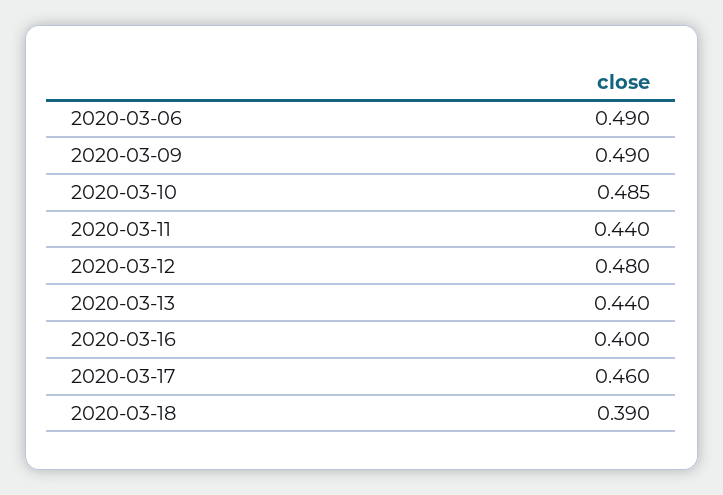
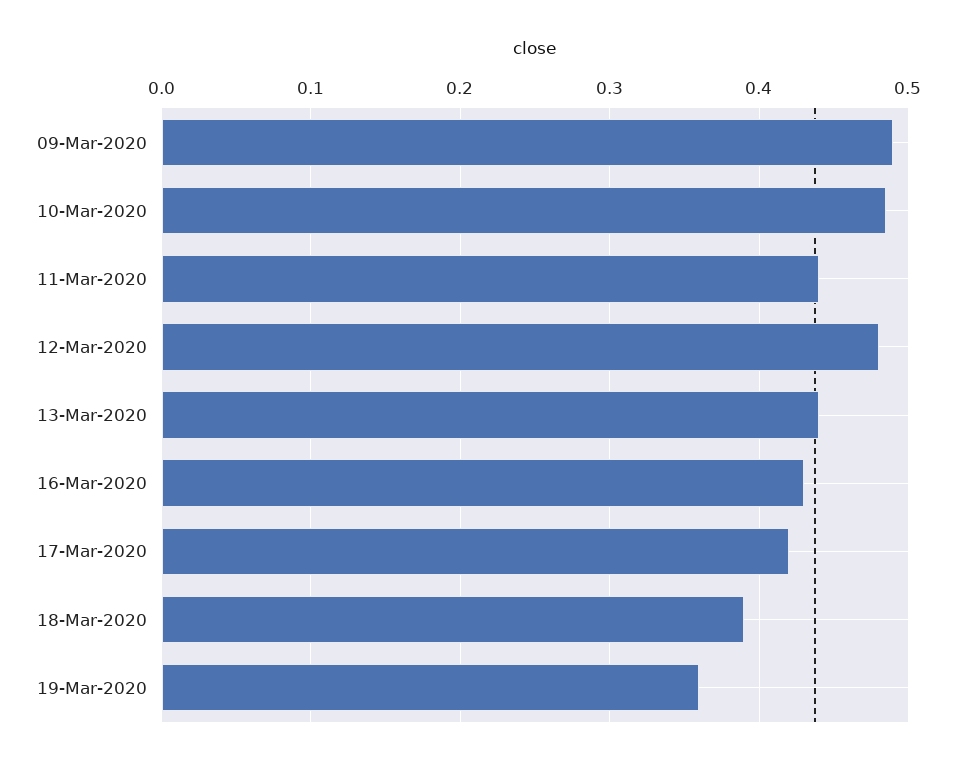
2020-03-06: 0.49 -> none
2020-03-16: 0.4 -> 0.43
2020-03-17: 0.46 -> 0.42
19-Mar-2020: none -> 0.36

